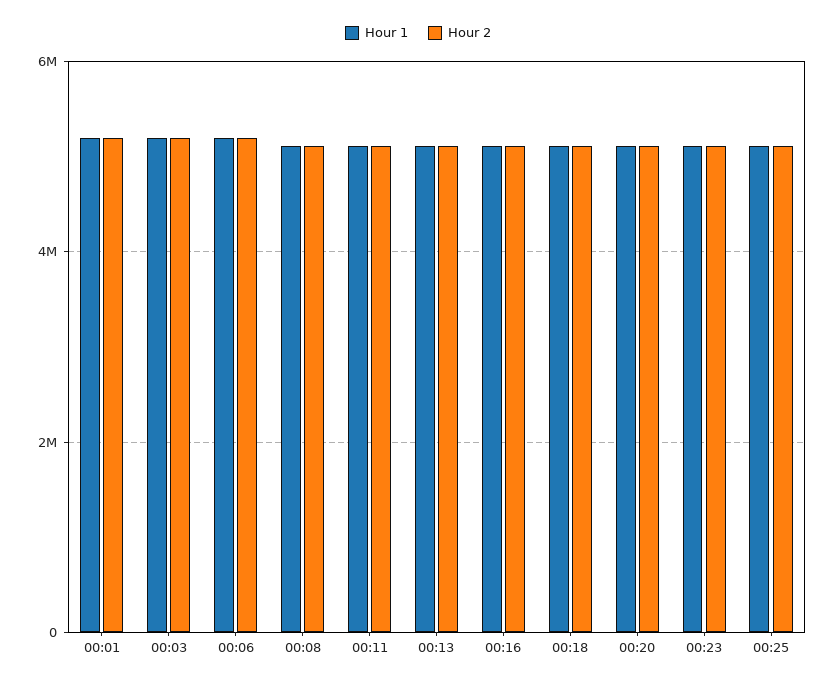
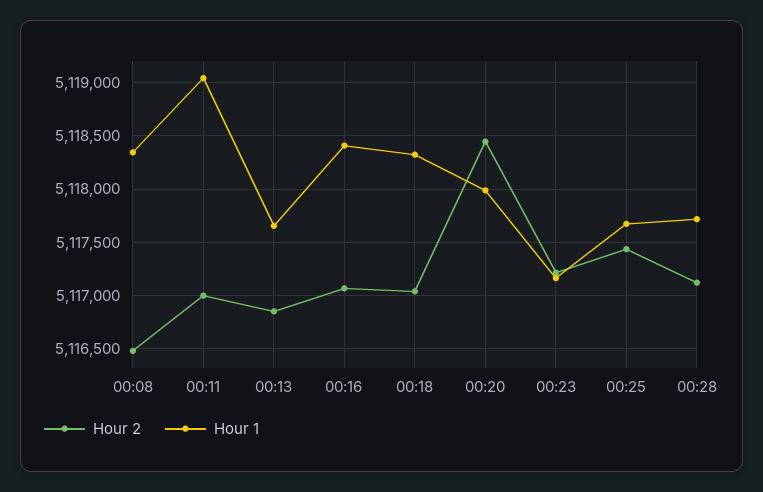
Hour 1, 00:01: 5200000 -> none
Hour 2, 00:01: 5200000 -> none
Hour 1, 00:03: 5200000 -> none
Hour 2, 00:03: 5200000 -> none
Hour 1, 00:06: 5200000 -> none
Hour 2, 00:06: 5200000 -> none
Hour 2, 00:28: none -> 5117100
Hour 1, 00:28: none -> 5117700

